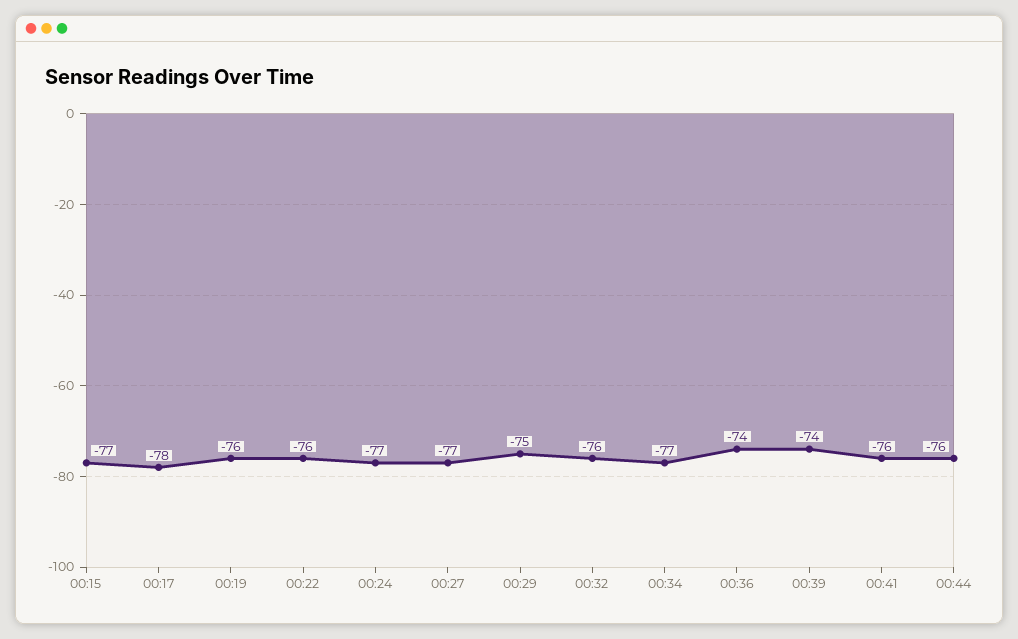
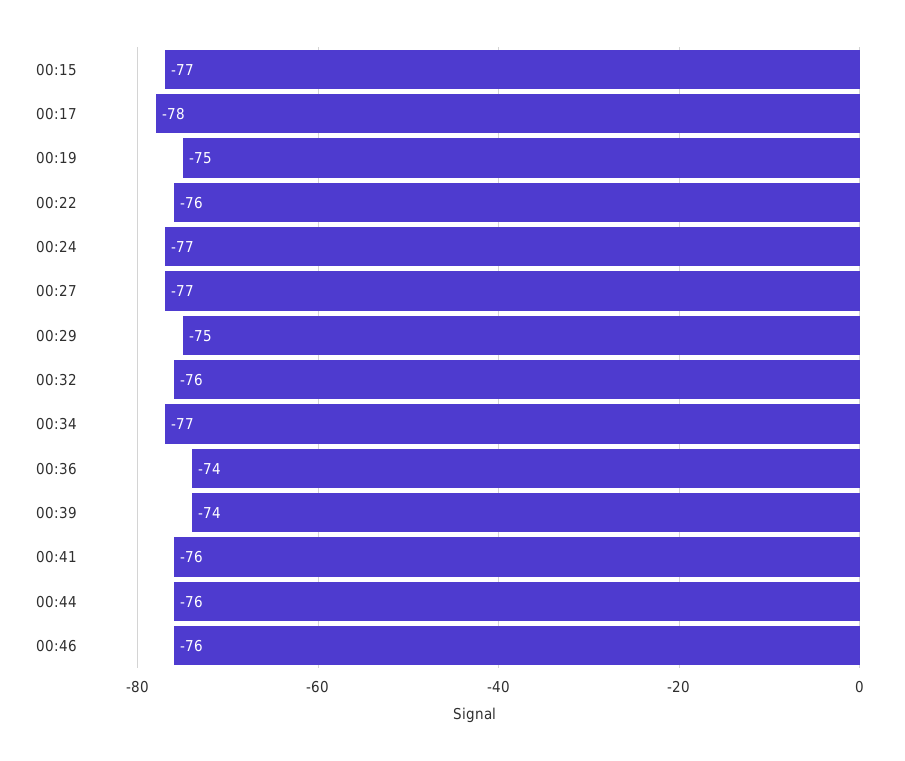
00:19: -76 -> -75
00:46: none -> -76

